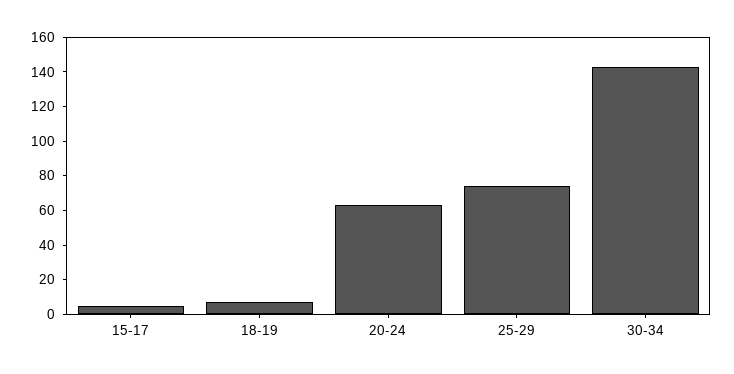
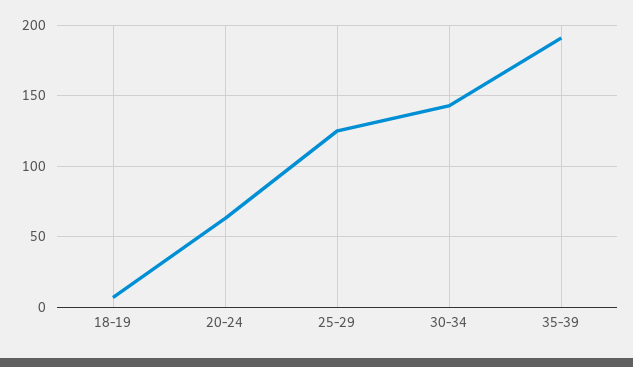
15-17: 5 -> none
25-29: 75 -> 125
35-39: none -> 190

